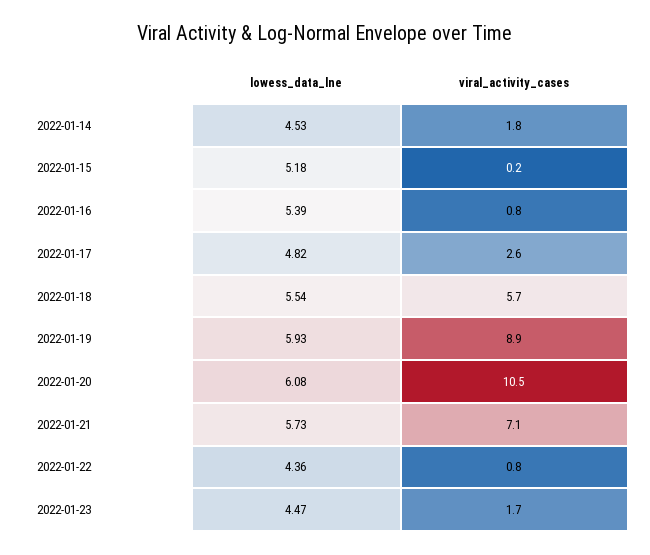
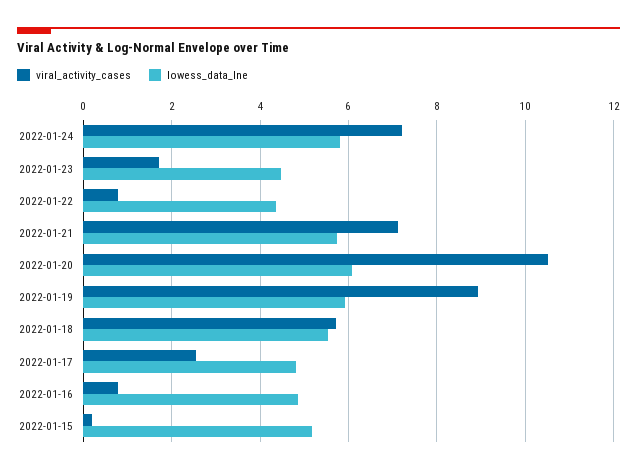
lowess_data_lne, 2022-01-14: 4.53 -> none
viral_activity_cases, 2022-01-14: 1.8 -> none
lowess_data_lne, 2022-01-16: 5.39 -> 4.8
viral_activity_cases, 2022-01-24: none -> 7.2
lowess_data_lne, 2022-01-24: none -> 5.8

